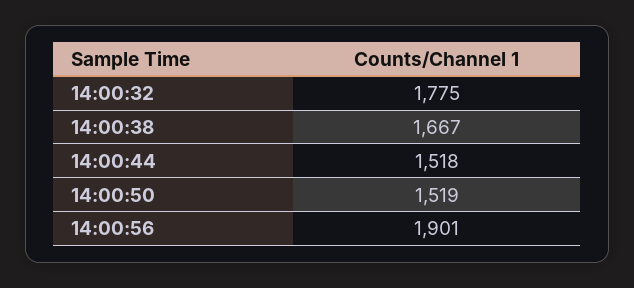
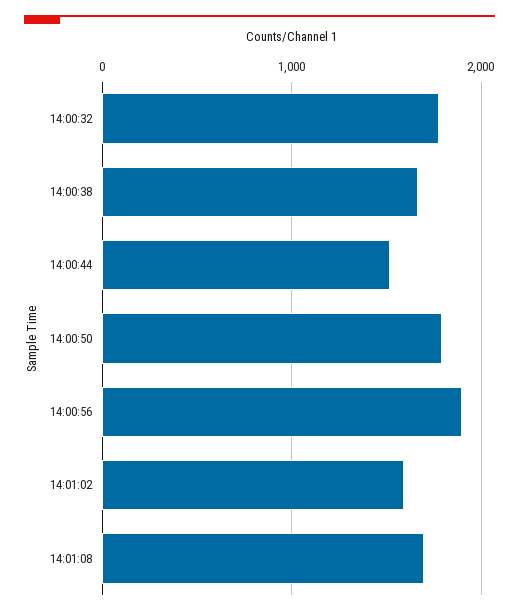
14:00:50: 1519 -> 1800
14:01:02: none -> 1600
14:01:08: none -> 1700

